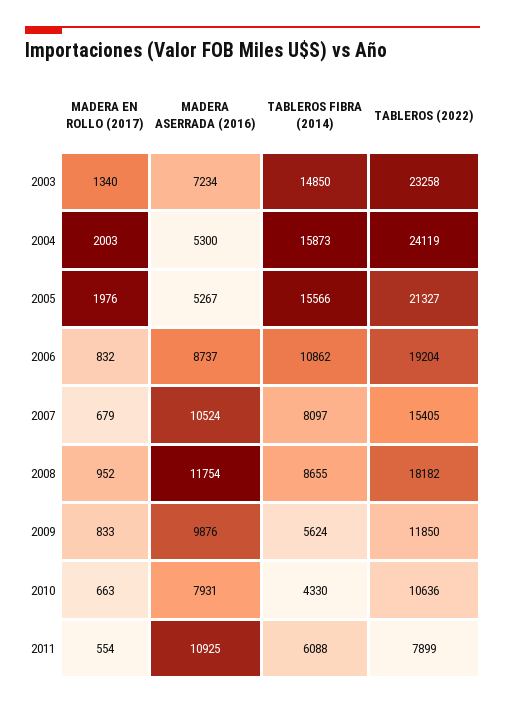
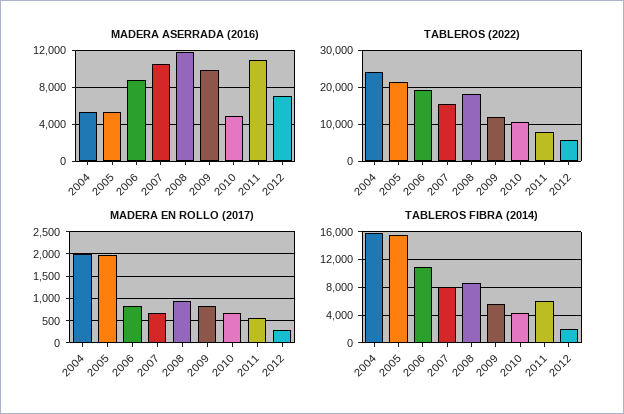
MADERA EN ROLLO (2017), 2003: 1340 -> none
MADERA ASERRADA (2016), 2003: 7234 -> none
TABLEROS FIBRA (2014), 2003: 14850 -> none
TABLEROS (2022), 2003: 23258 -> none
MADERA ASERRADA (2016), 2010: 7931 -> 5000
MADERA ASERRADA (2016), 2012: none -> 7000
TABLEROS (2022), 2012: none -> 6000
MADERA EN ROLLO (2017), 2012: none -> 250
TABLEROS FIBRA (2014), 2012: none -> 2000

